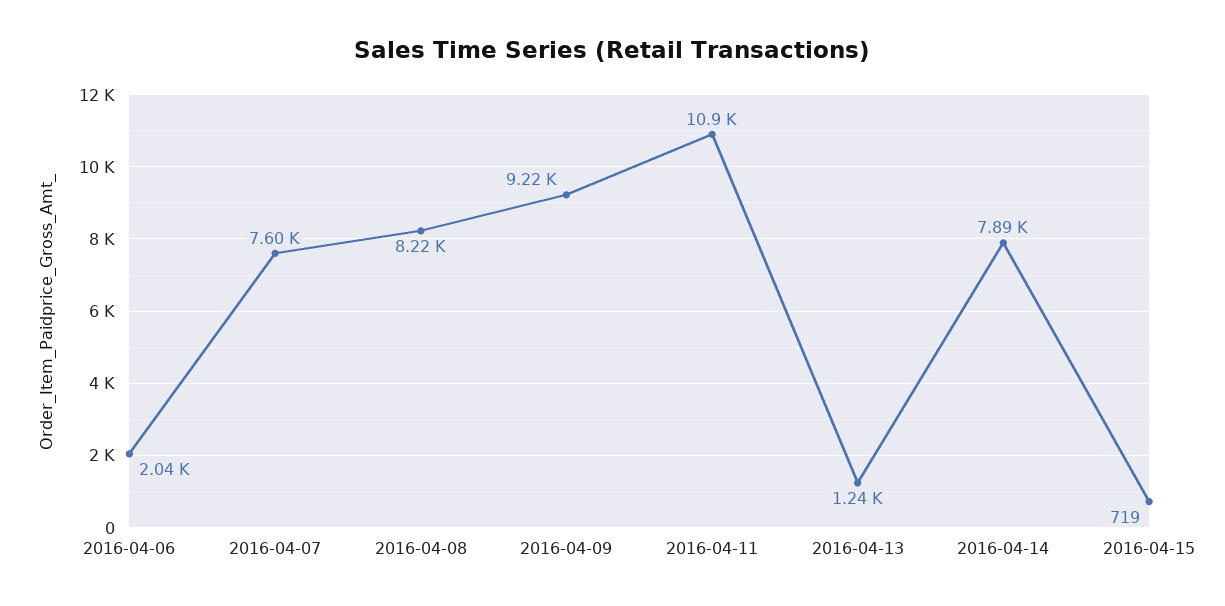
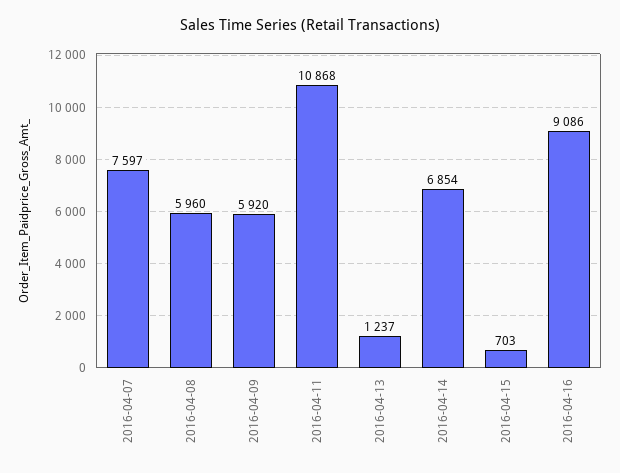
2016-04-06: 2040 -> none
2016-04-08: 8220 -> 5960
2016-04-09: 9220 -> 5920
2016-04-14: 7890 -> 6854
2016-04-15: 719 -> 703
2016-04-16: none -> 9086

